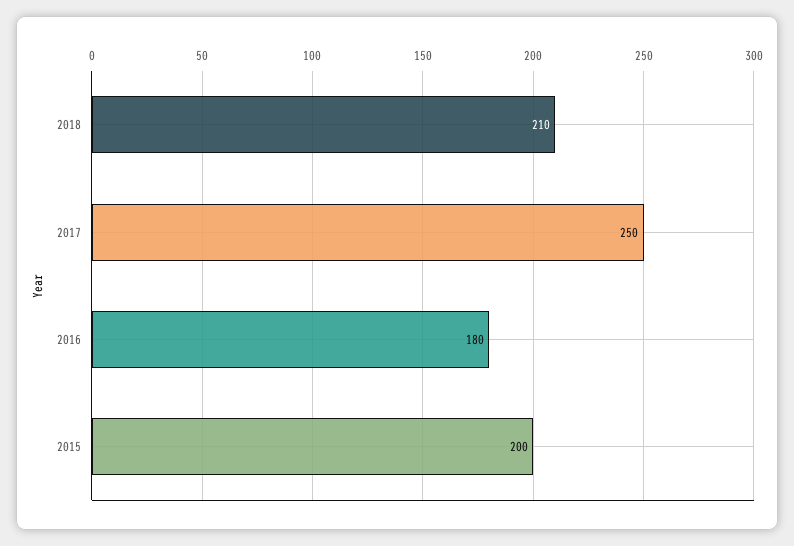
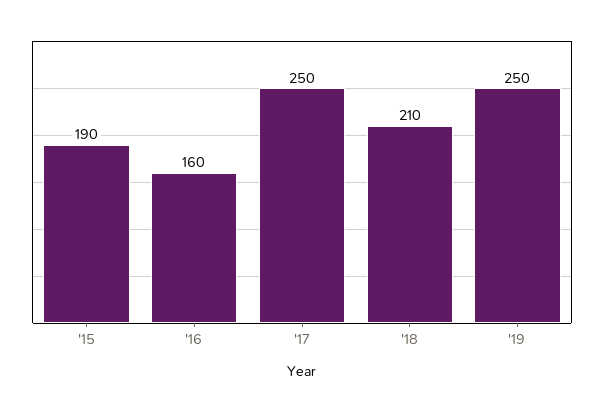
2016: 180 -> 160
2015: 200 -> 190
'19: none -> 250

